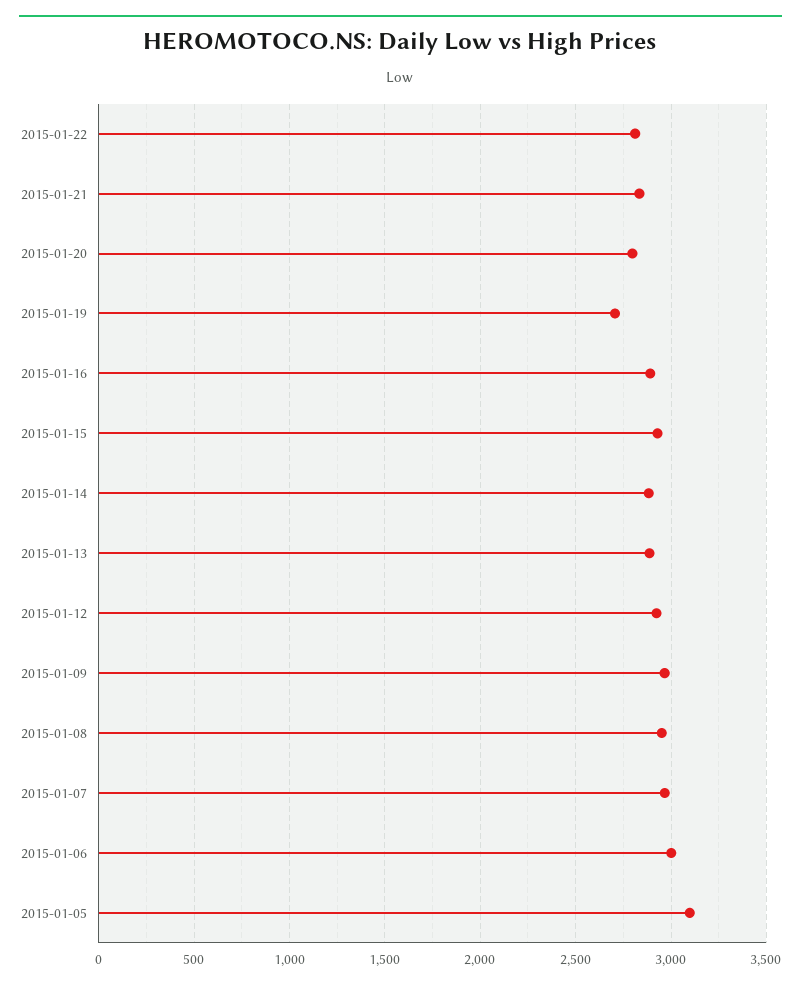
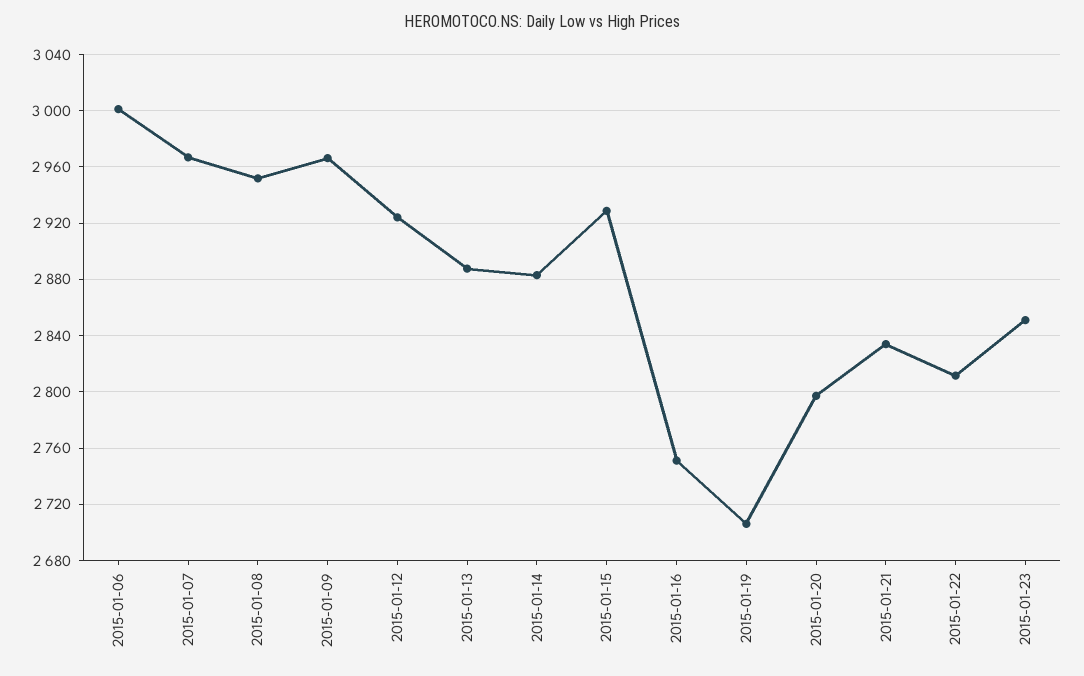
2015-01-16: 2900 -> 2750
2015-01-05: 3100 -> none
2015-01-23: none -> 2850

